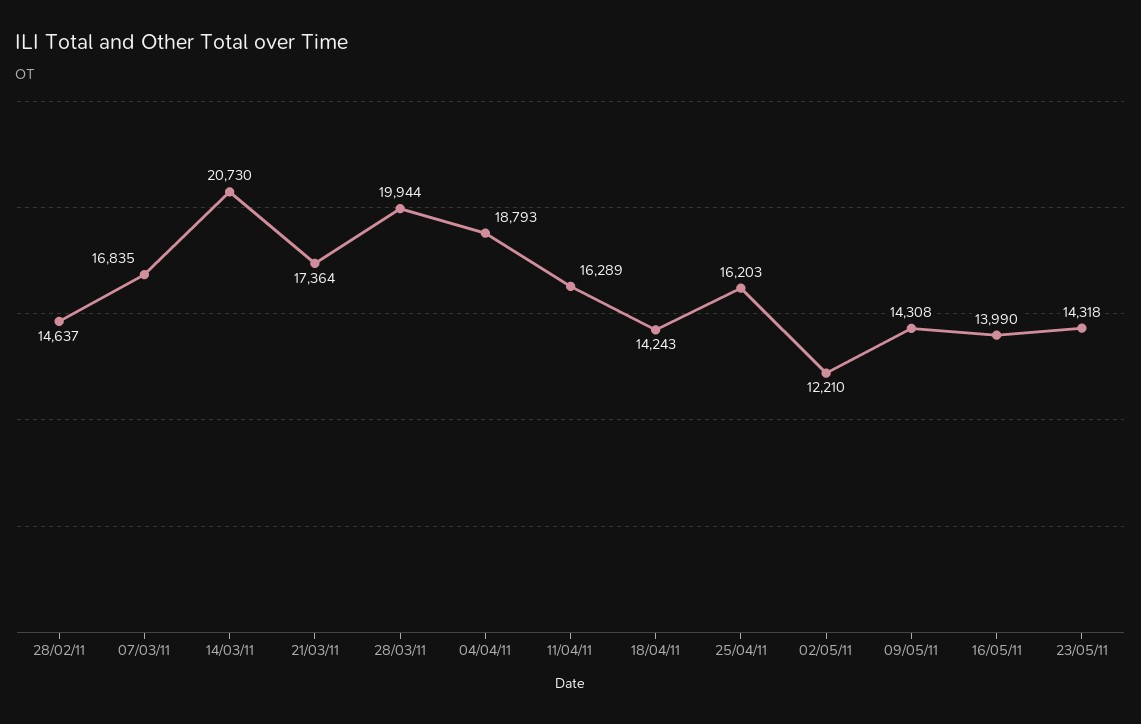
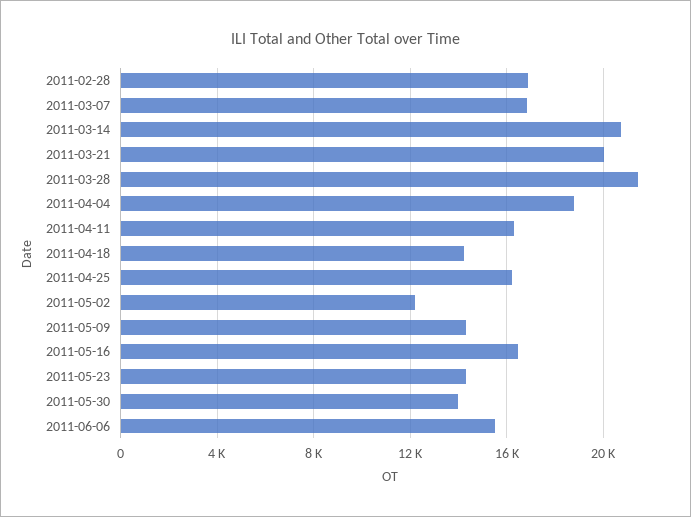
28/02/11: 14637 -> 17000
21/03/11: 17364 -> 20000
28/03/11: 19944 -> 21500
16/05/11: 13990 -> 16500
2011-05-30: none -> 14000
2011-06-06: none -> 15500

